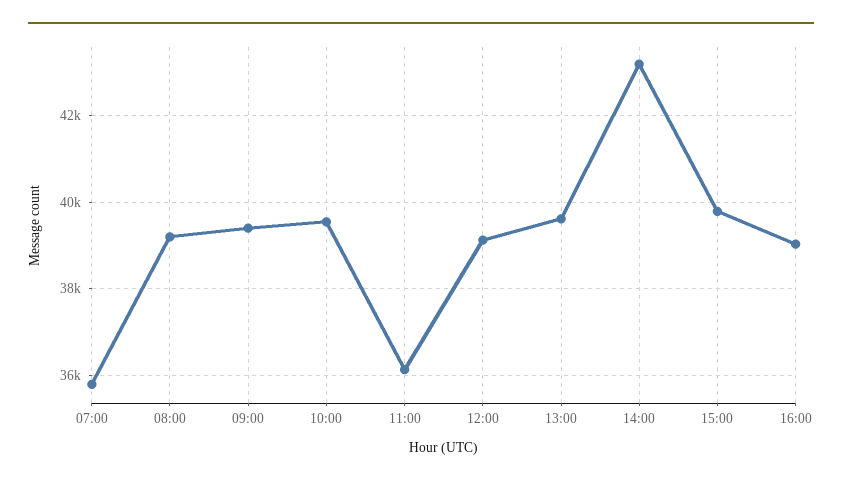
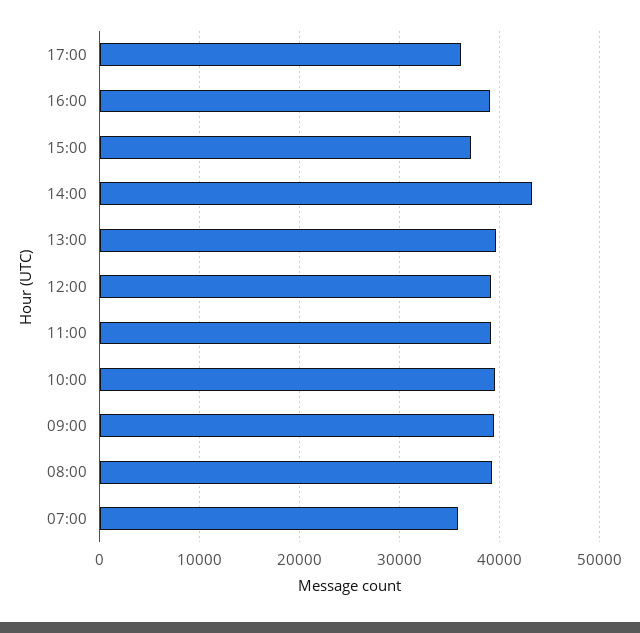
11:00: 36200 -> 39000
15:00: 39800 -> 37000
17:00: none -> 36000

